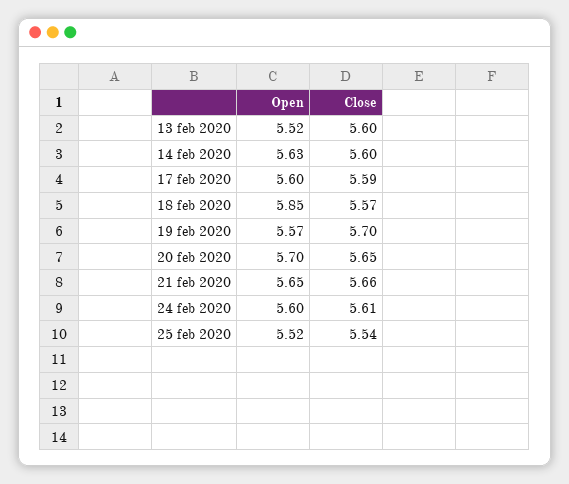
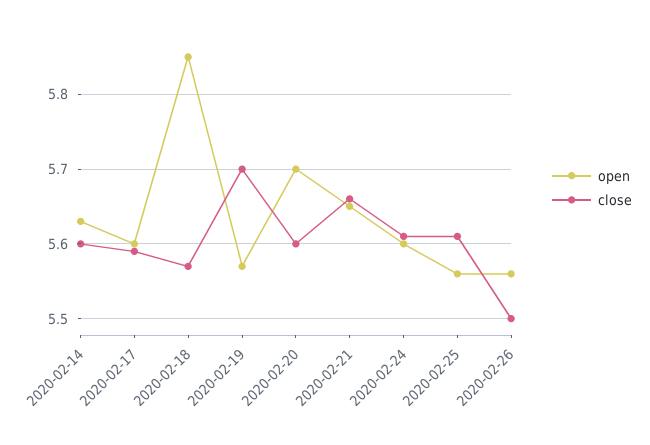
Open, 13 feb 2020: 5.52 -> none
Close, 13 feb 2020: 5.6 -> none
Close, 20 feb 2020: 5.65 -> 5.6
Open, 25 feb 2020: 5.52 -> 5.56
Close, 25 feb 2020: 5.54 -> 5.61
Open, 2020-02-26: none -> 5.56
Close, 2020-02-26: none -> 5.5

